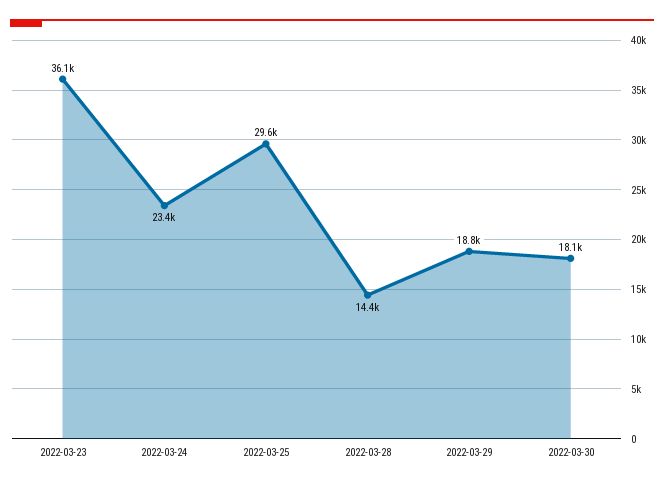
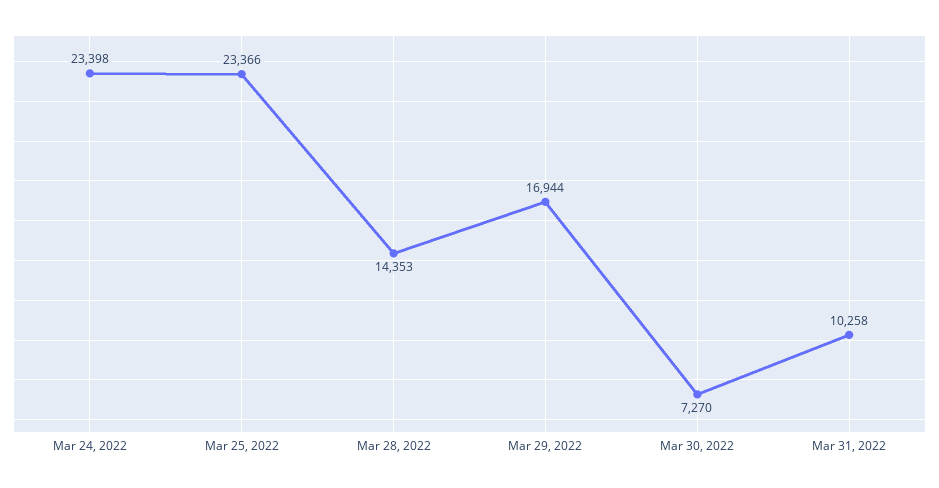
2022-03-23: 36100 -> none
2022-03-25: 29600 -> 23366
2022-03-29: 18800 -> 16944
2022-03-30: 18100 -> 7270
Mar 31, 2022: none -> 10258

